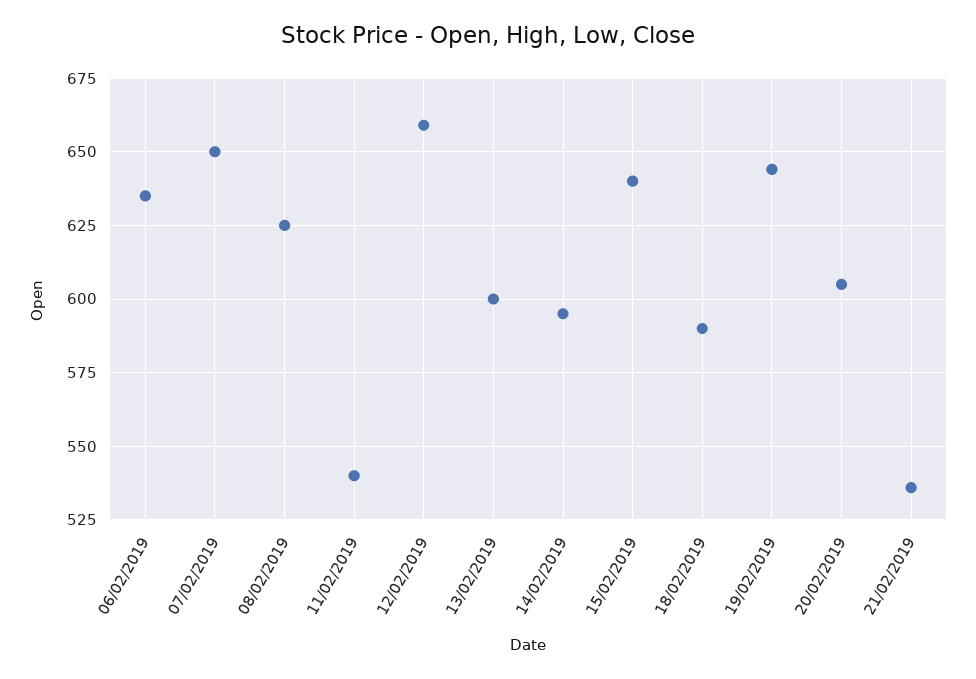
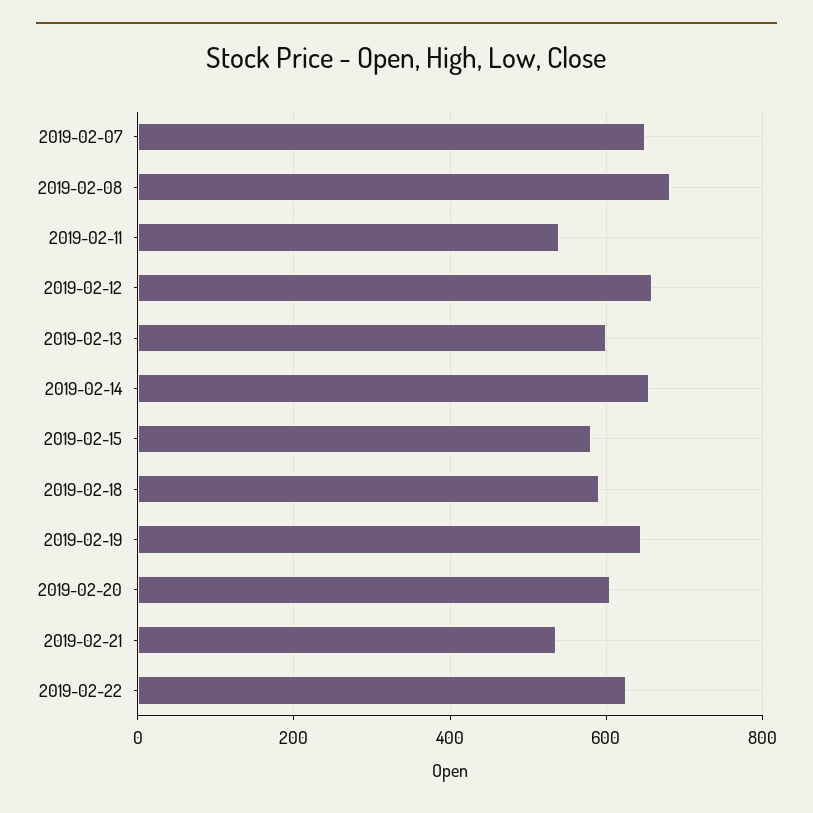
06/02/2019: 635 -> none
08/02/2019: 625 -> 680
14/02/2019: 595 -> 660
15/02/2019: 640 -> 580
2019-02-22: none -> 620

